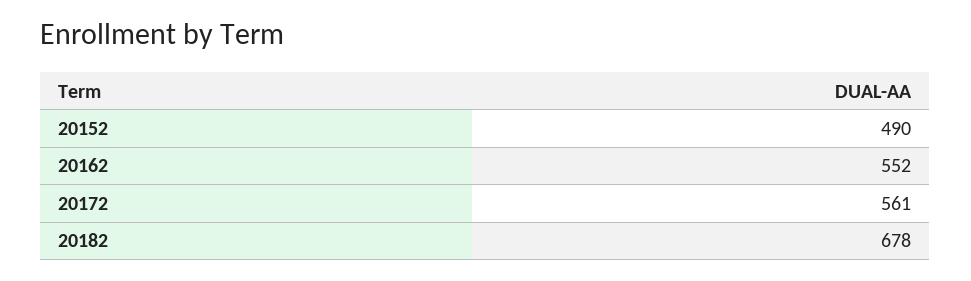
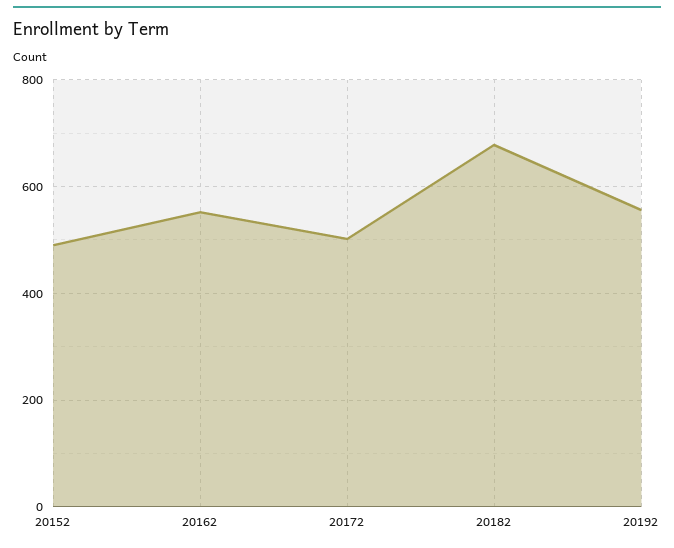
20172: 561 -> 500
20192: none -> 560

